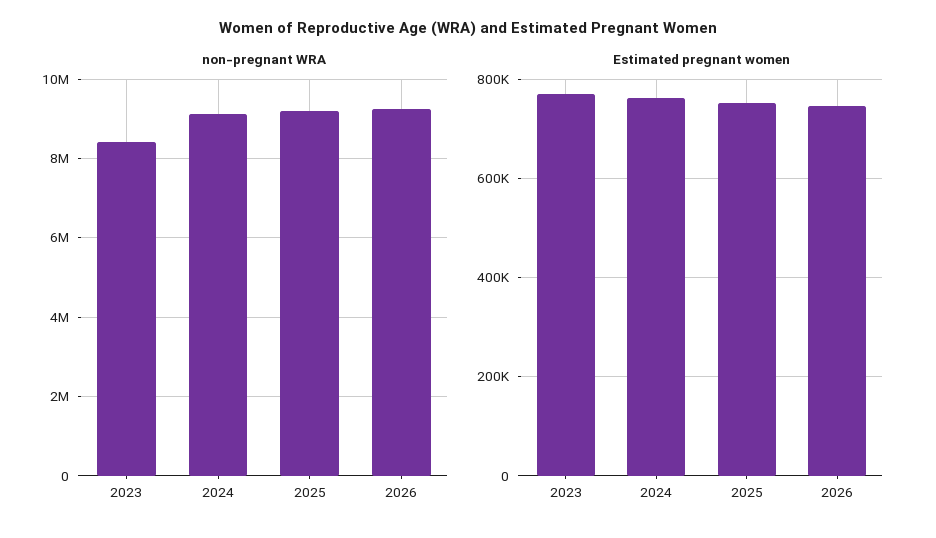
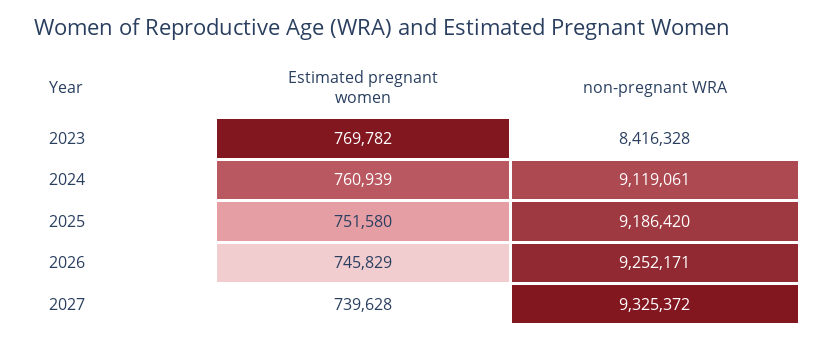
Estimated pregnant women, 2027: none -> 739628
non-pregnant WRA, 2027: none -> 9325372

